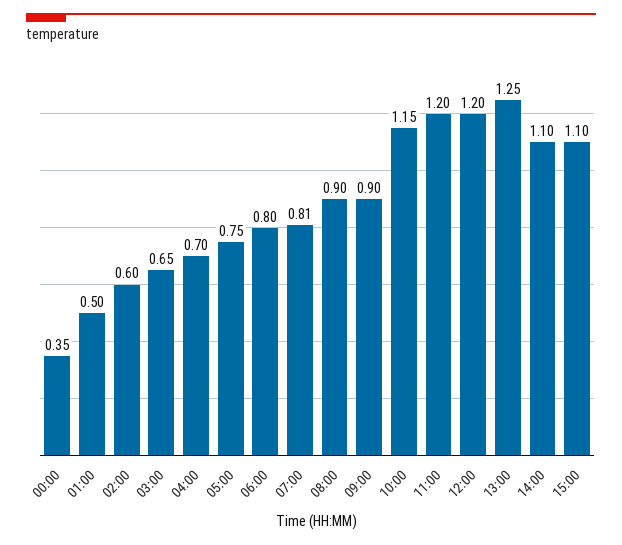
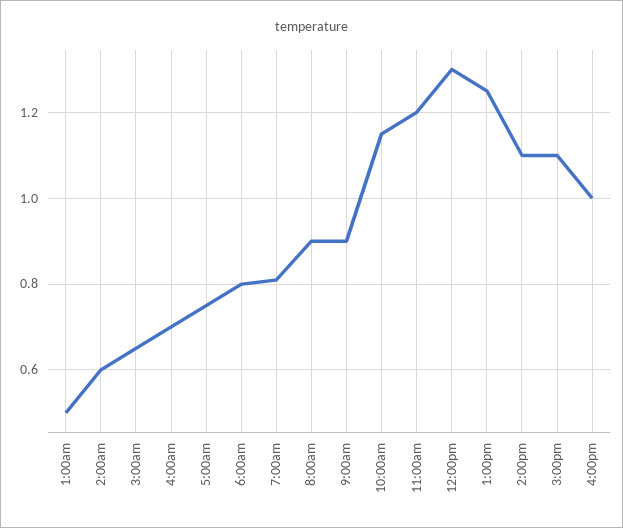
00:00: 0.35 -> none
12:00: 1.2 -> 1.3
4:00pm: none -> 1

